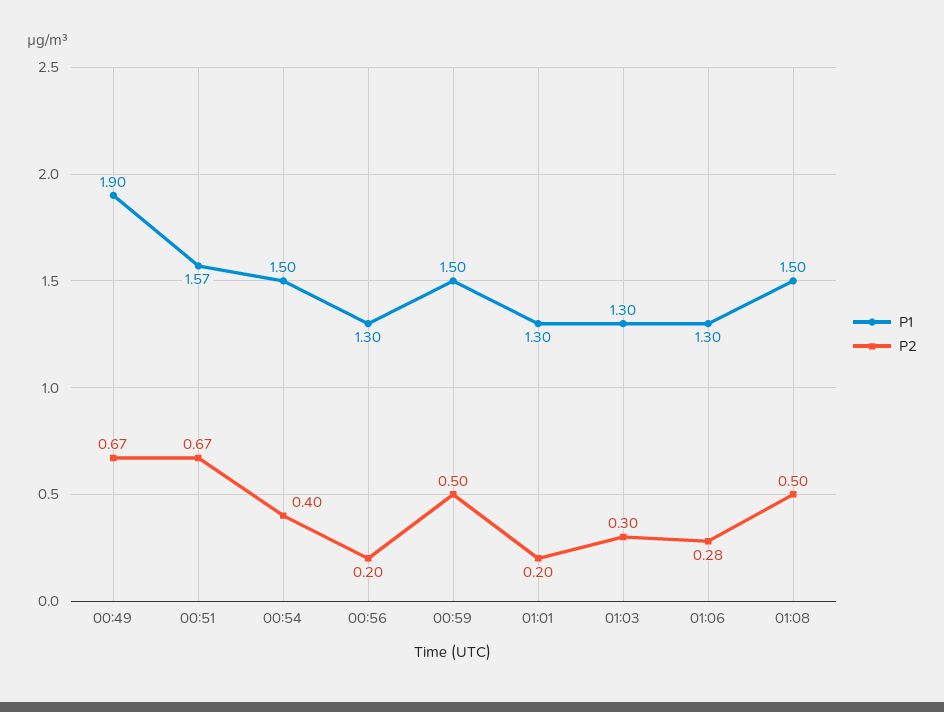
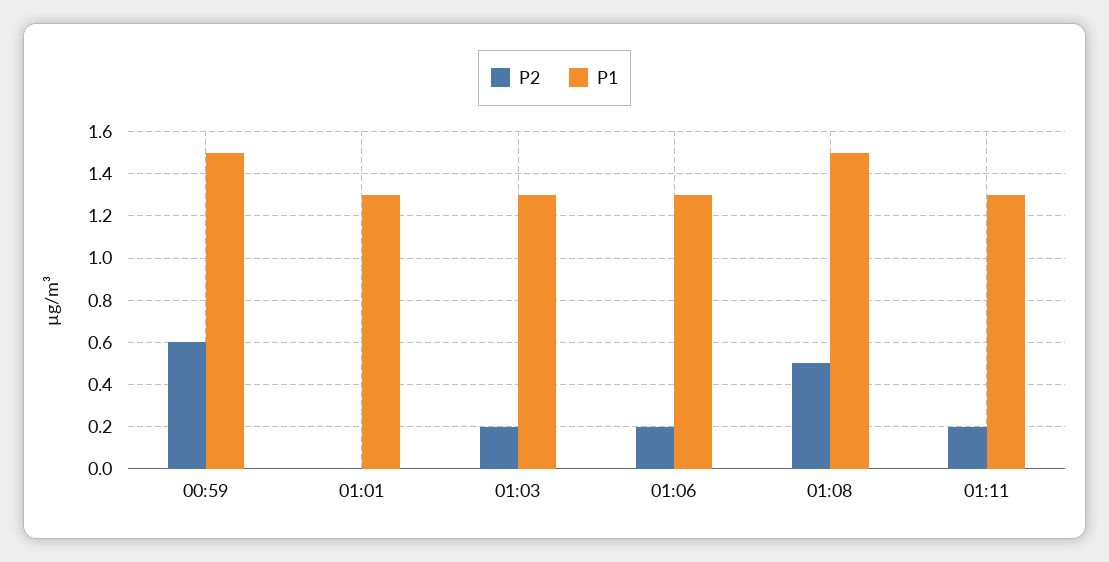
P1, 00:49: 1.9 -> none
P2, 00:49: 0.67 -> none
P1, 00:51: 1.57 -> none
P2, 00:51: 0.67 -> none
P1, 00:54: 1.5 -> none
P2, 00:54: 0.4 -> none
P1, 00:56: 1.3 -> none
P2, 00:56: 0.2 -> none
P2, 00:59: 0.5 -> 0.6
P2, 01:01: 0.2 -> 0
P2, 01:03: 0.3 -> 0.2
P2, 01:06: 0.28 -> 0.2
P2, 01:11: none -> 0.2
P1, 01:11: none -> 1.3

